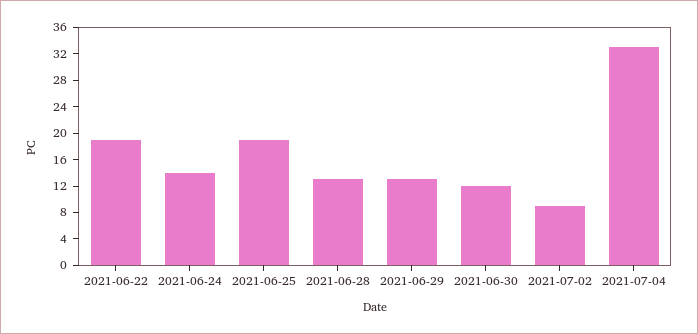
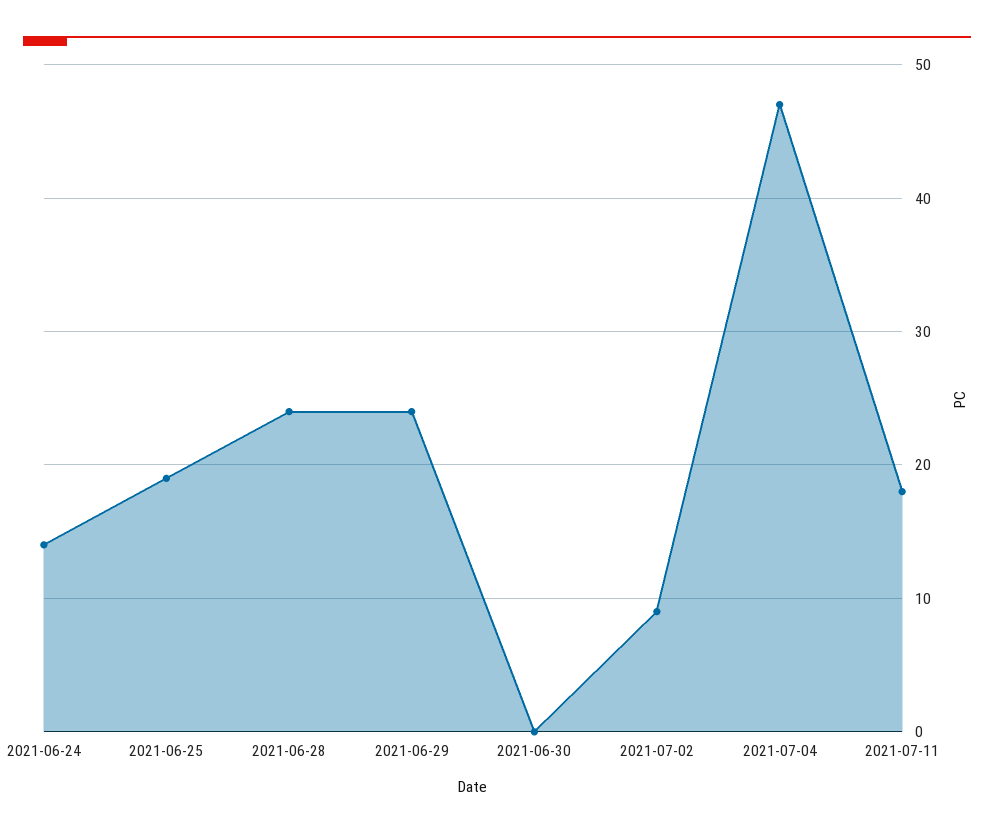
2021-06-22: 20 -> none
2021-06-28: 12 -> 24
2021-06-29: 12 -> 24
2021-06-30: 12 -> 0
2021-07-04: 32 -> 47
2021-07-11: none -> 18

